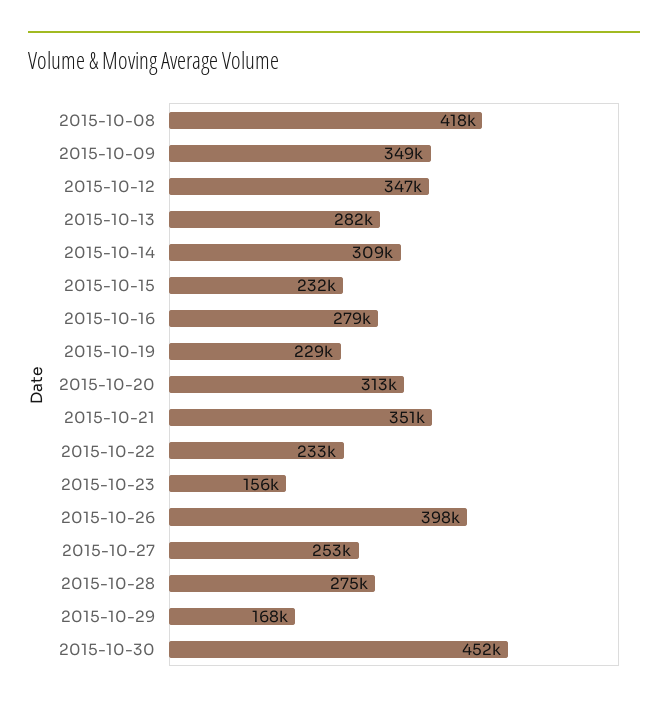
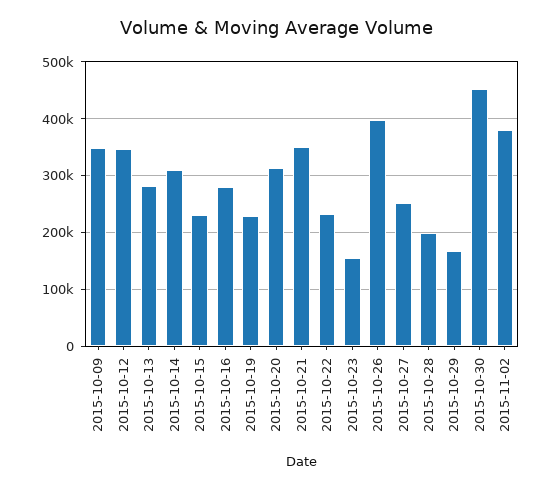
2015-10-08: 418000 -> none
2015-10-28: 275000 -> 200000
2015-11-02: none -> 380000

